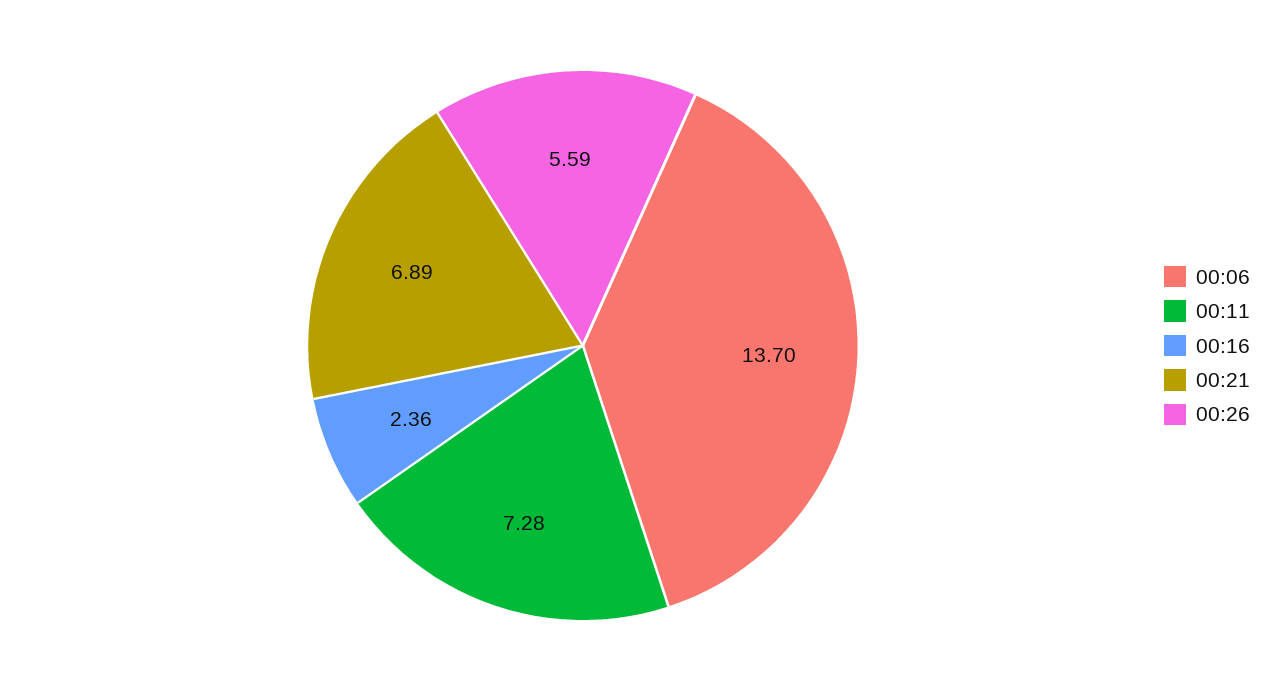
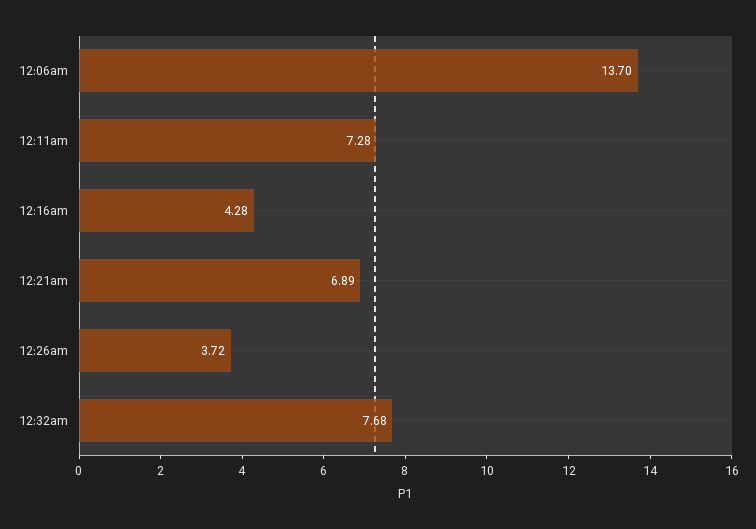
00:16: 2.36 -> 4.28
00:26: 5.59 -> 3.72
12:32am: none -> 7.68

